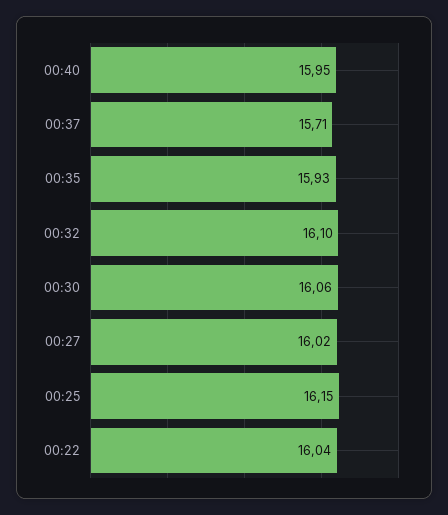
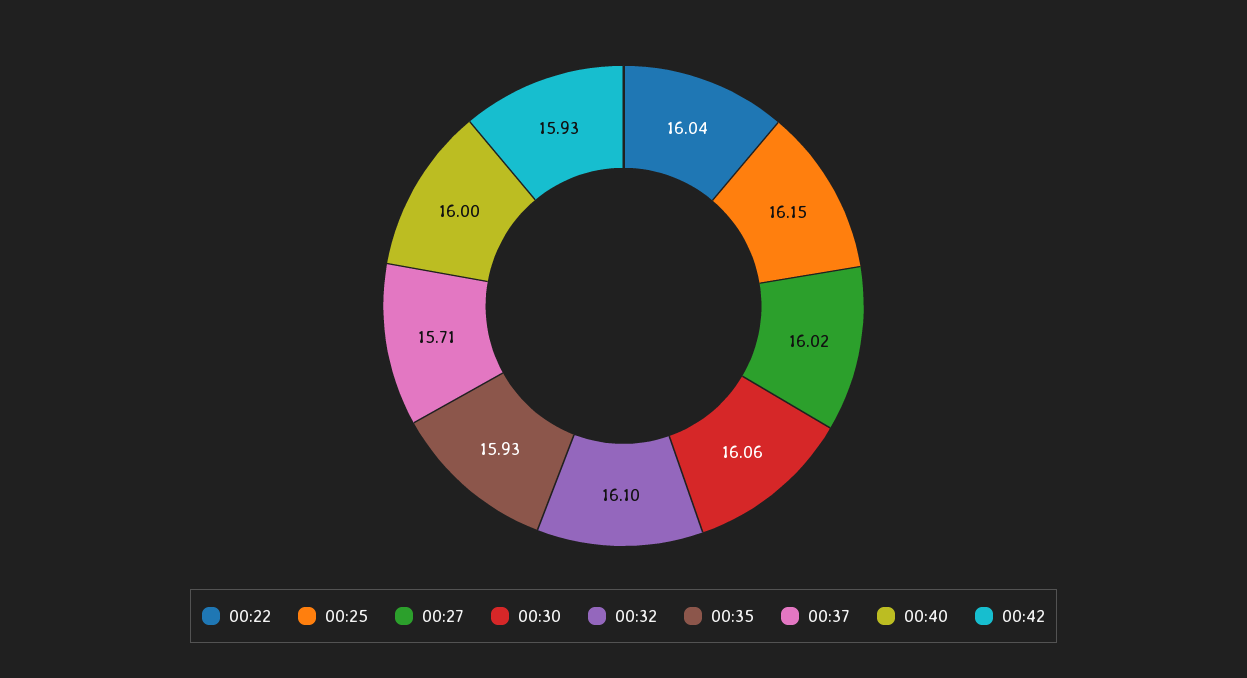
00:40: 15.95 -> 16
00:42: none -> 15.93

